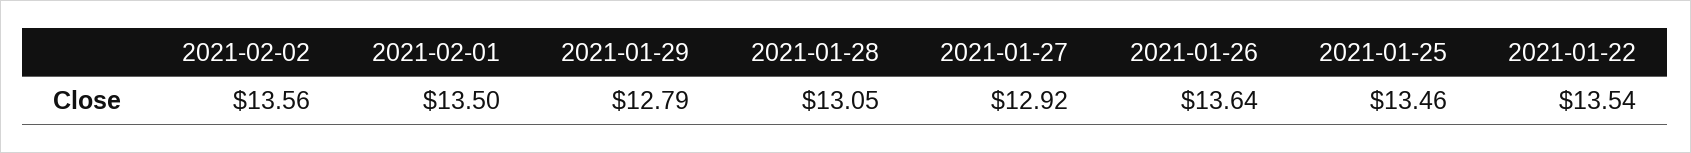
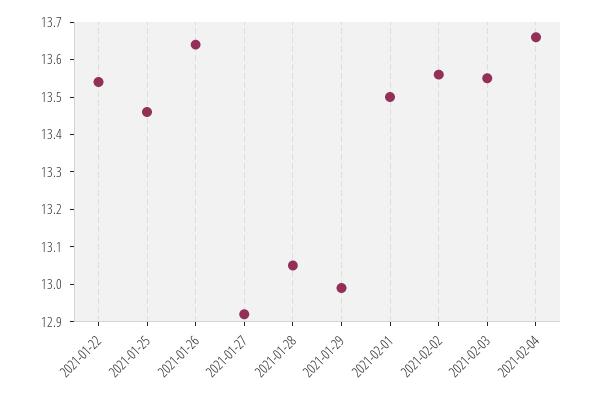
2021-01-29: 12.79 -> 13
2021-02-03: none -> 13.55
2021-02-04: none -> 13.65

